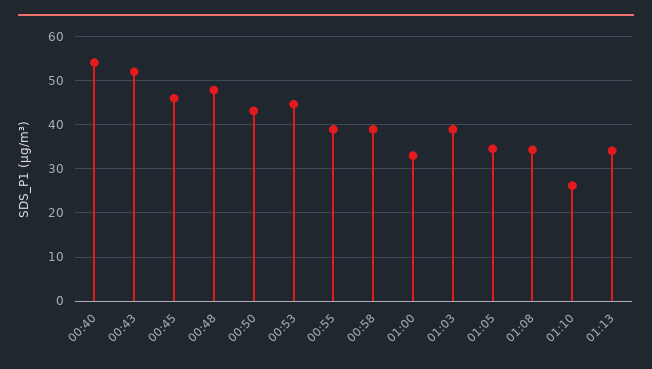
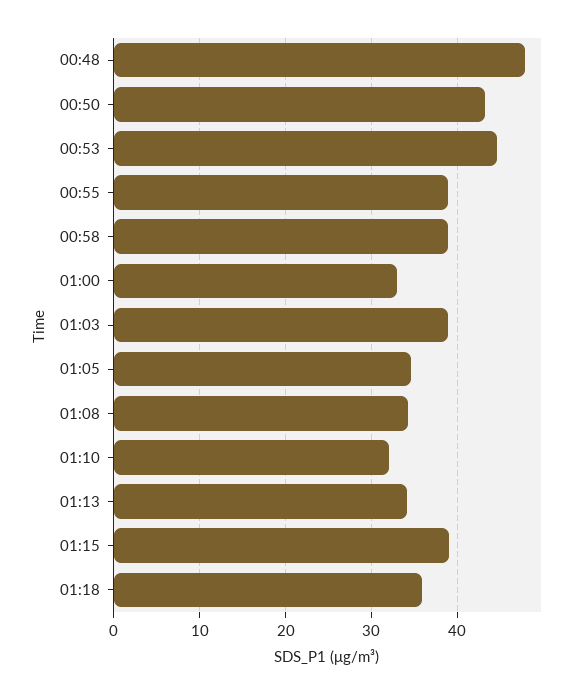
00:40: 54 -> none
00:43: 52 -> none
00:45: 46 -> none
01:10: 26 -> 32
01:15: none -> 39
01:18: none -> 36

